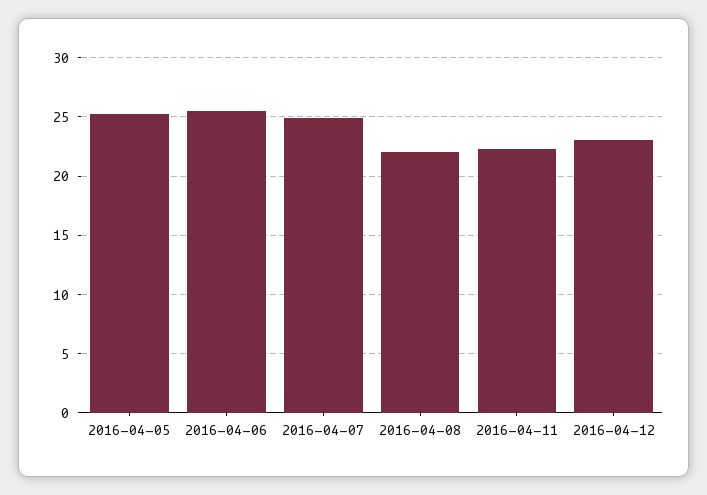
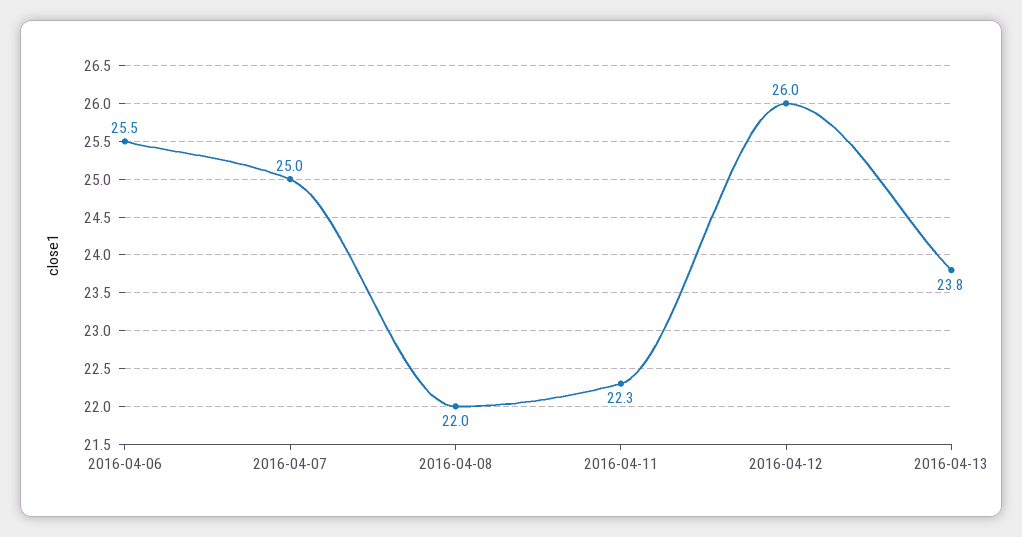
2016-04-05: 25 -> none
2016-04-12: 23 -> 26
2016-04-13: none -> 23.8

